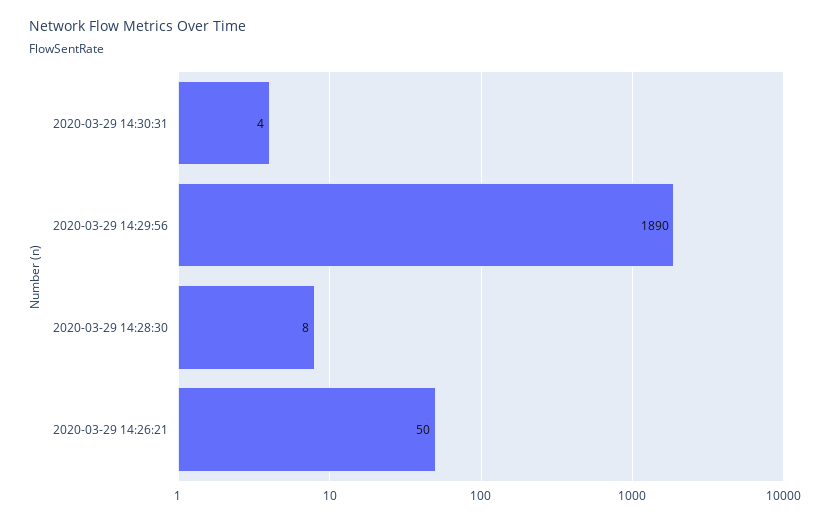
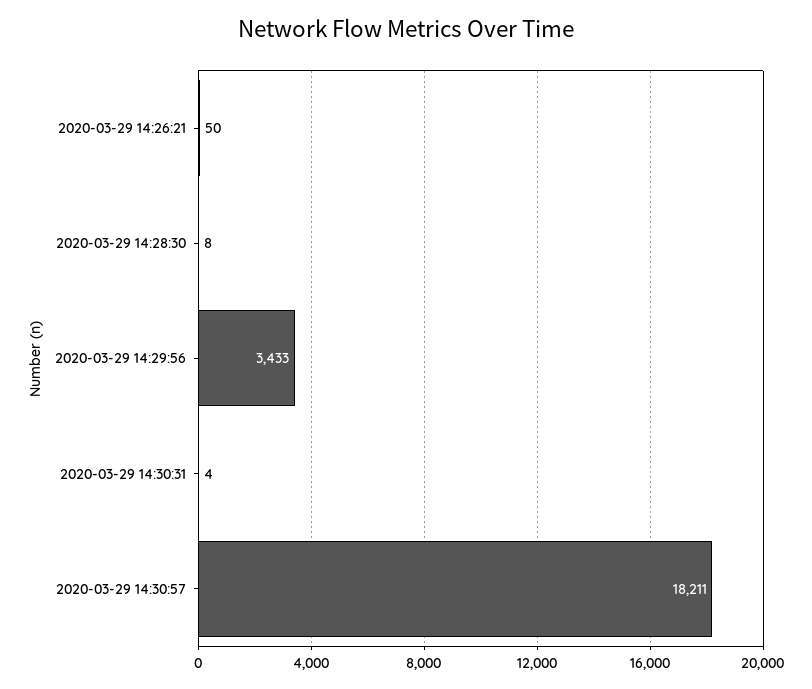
2020-03-29 14:29:56: 1890 -> 3433
2020-03-29 14:30:57: none -> 18211

